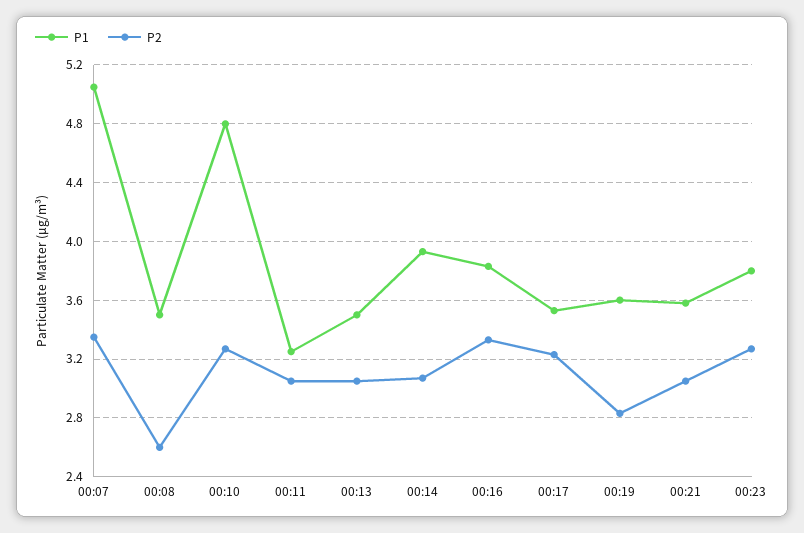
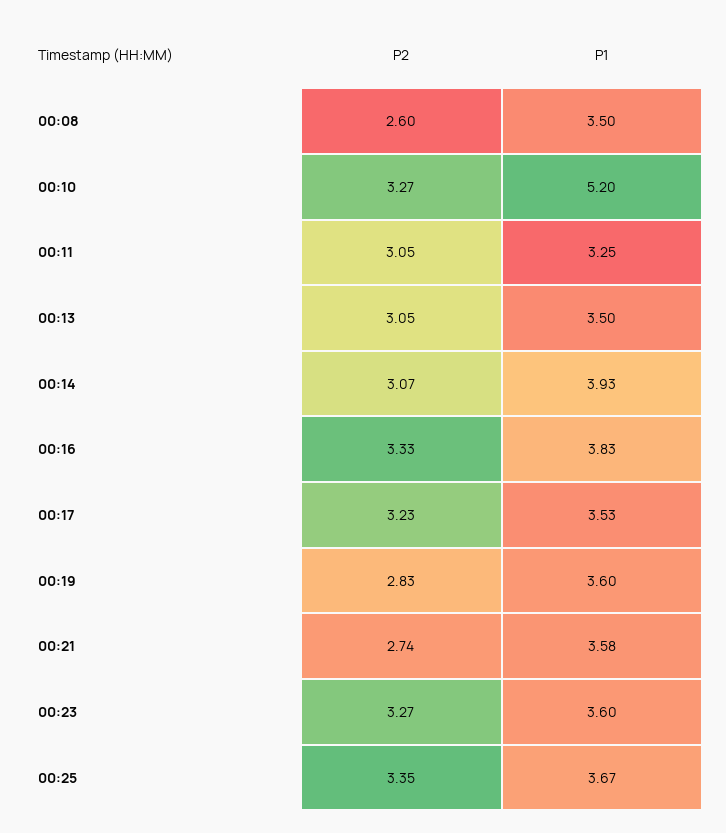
P1, 00:07: 5.05 -> none
P2, 00:07: 3.35 -> none
P1, 00:10: 4.8 -> 5.2
P2, 00:21: 3.05 -> 2.74
P1, 00:23: 3.8 -> 3.6
P2, 00:25: none -> 3.35
P1, 00:25: none -> 3.67

